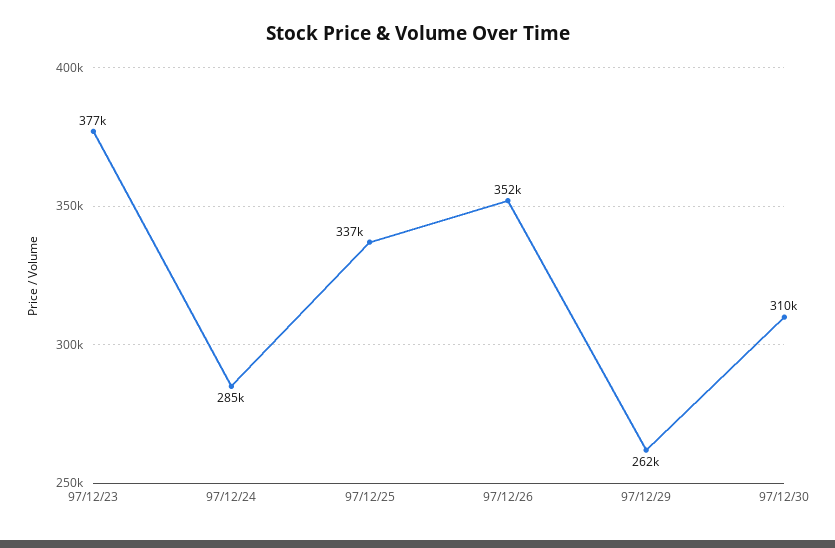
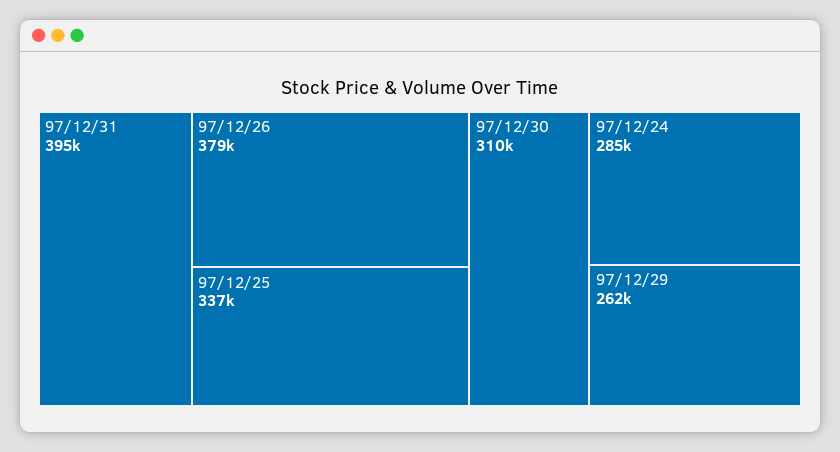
97/12/23: 377000 -> none
97/12/26: 352000 -> 379000
97/12/31: none -> 395000

